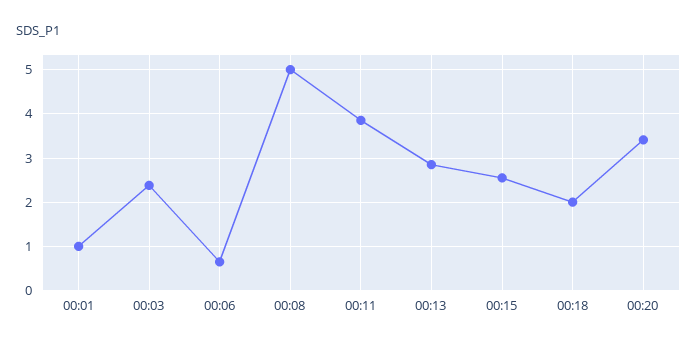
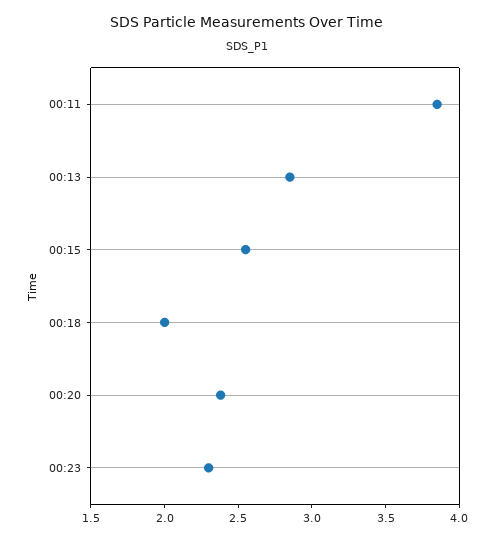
00:01: 1 -> none
00:03: 2.4 -> none
00:06: 0.6 -> none
00:08: 5 -> none
00:20: 3.4 -> 2.4
00:23: none -> 2.3

